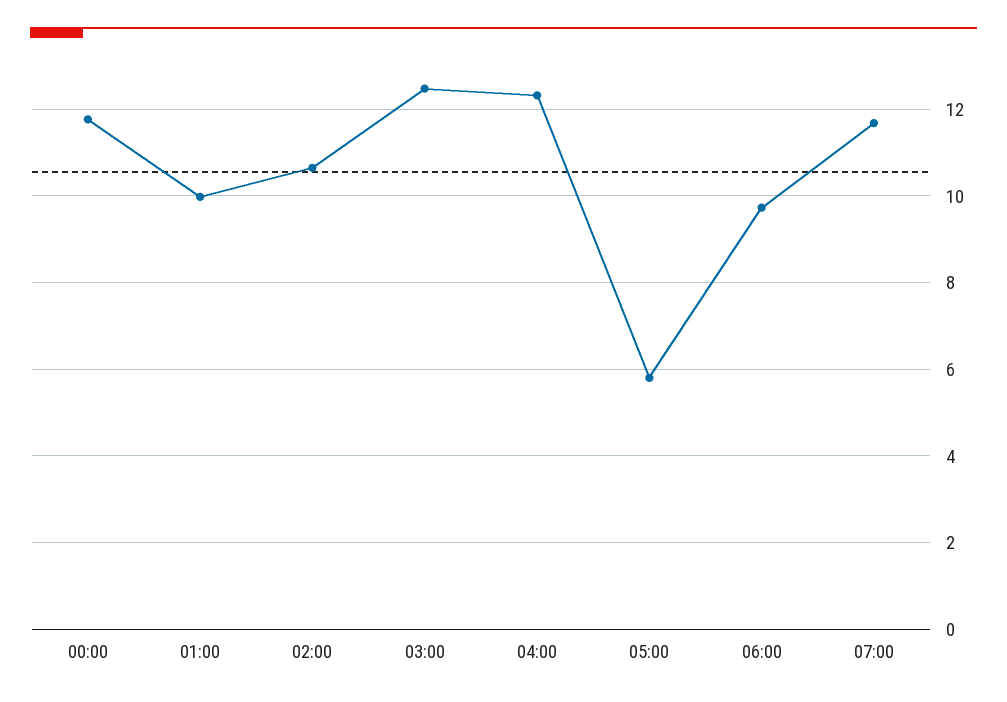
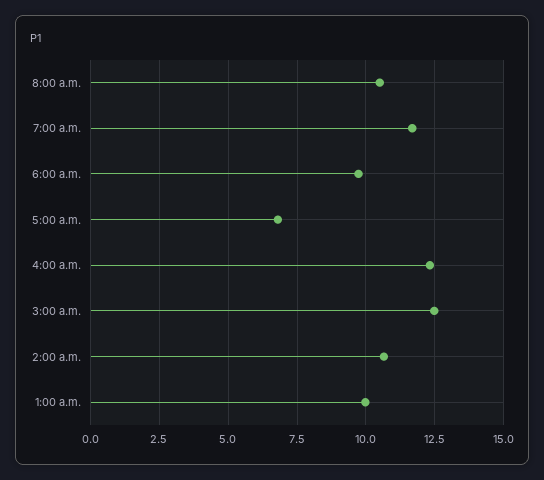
00:00: 11.8 -> none
05:00: 5.8 -> 6.75
8:00 a.m.: none -> 10.5

